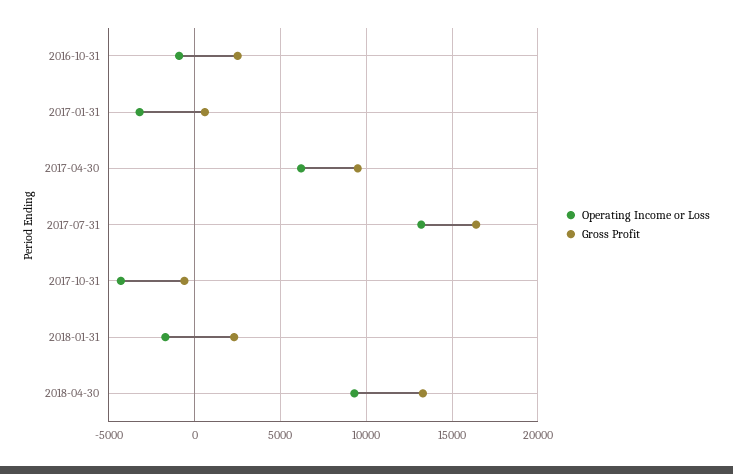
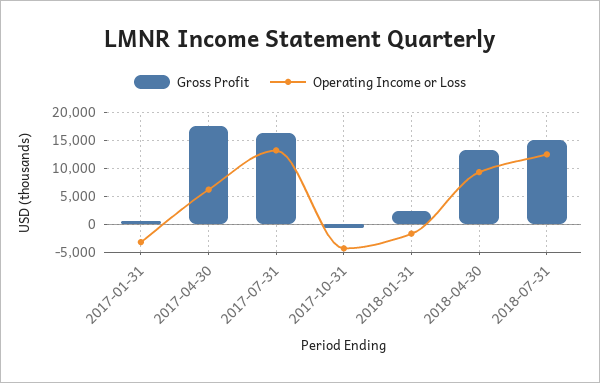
Operating Income or Loss, 2016-10-31: -1000 -> none
Gross Profit, 2016-10-31: 2500 -> none
Gross Profit, 2017-04-30: 9500 -> 17500
Gross Profit, 2018-07-31: none -> 15000
Operating Income or Loss, 2018-07-31: none -> 12500

